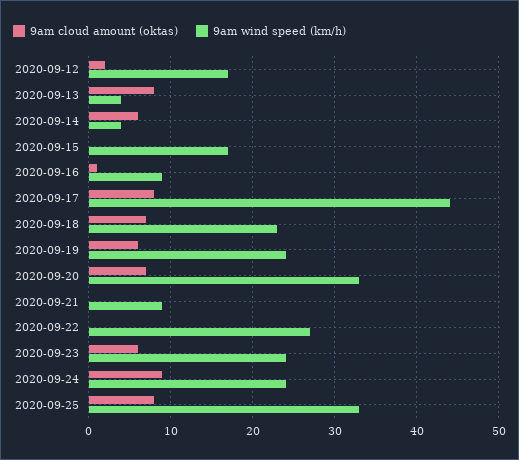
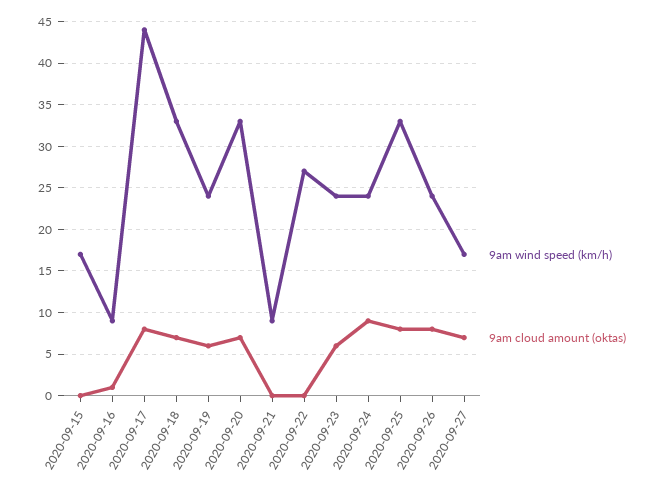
9am cloud amount (oktas), 2020-09-12: 2 -> none
9am wind speed (km/h), 2020-09-12: 17 -> none
9am cloud amount (oktas), 2020-09-13: 8 -> none
9am wind speed (km/h), 2020-09-13: 4 -> none
9am cloud amount (oktas), 2020-09-14: 6 -> none
9am wind speed (km/h), 2020-09-14: 4 -> none
9am wind speed (km/h), 2020-09-18: 23 -> 33
9am wind speed (km/h), 2020-09-26: none -> 24
9am cloud amount (oktas), 2020-09-26: none -> 8
9am wind speed (km/h), 2020-09-27: none -> 17
9am cloud amount (oktas), 2020-09-27: none -> 7

